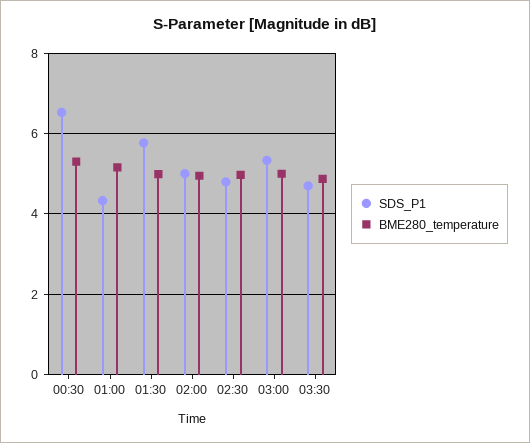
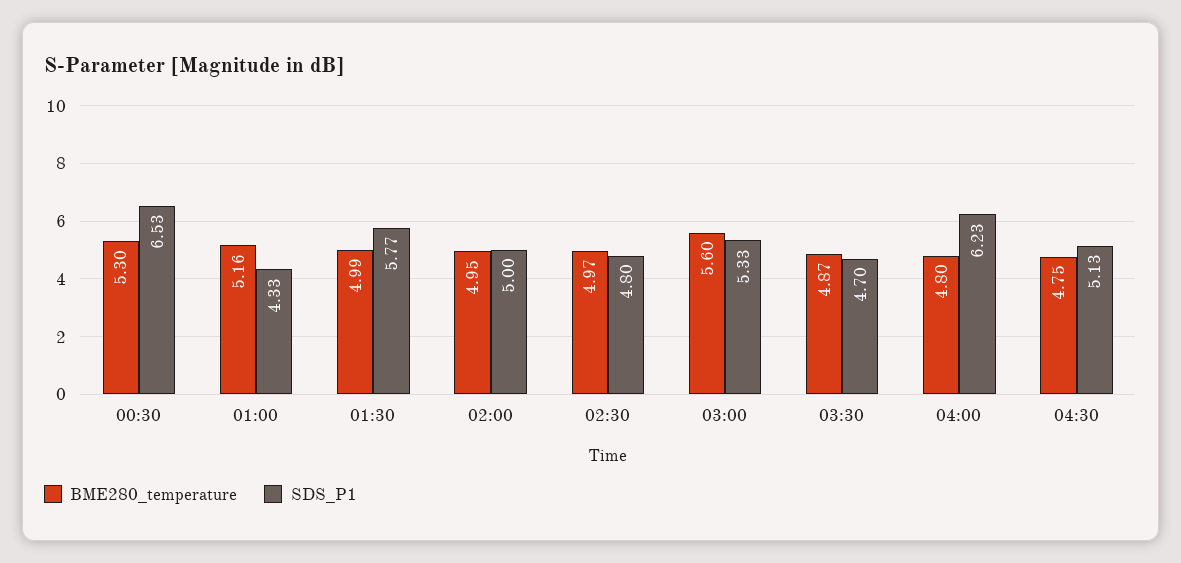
BME280_temperature, 03:00: 5 -> 5.6
BME280_temperature, 04:00: none -> 4.8
SDS_P1, 04:00: none -> 6.23
BME280_temperature, 04:30: none -> 4.75
SDS_P1, 04:30: none -> 5.13

